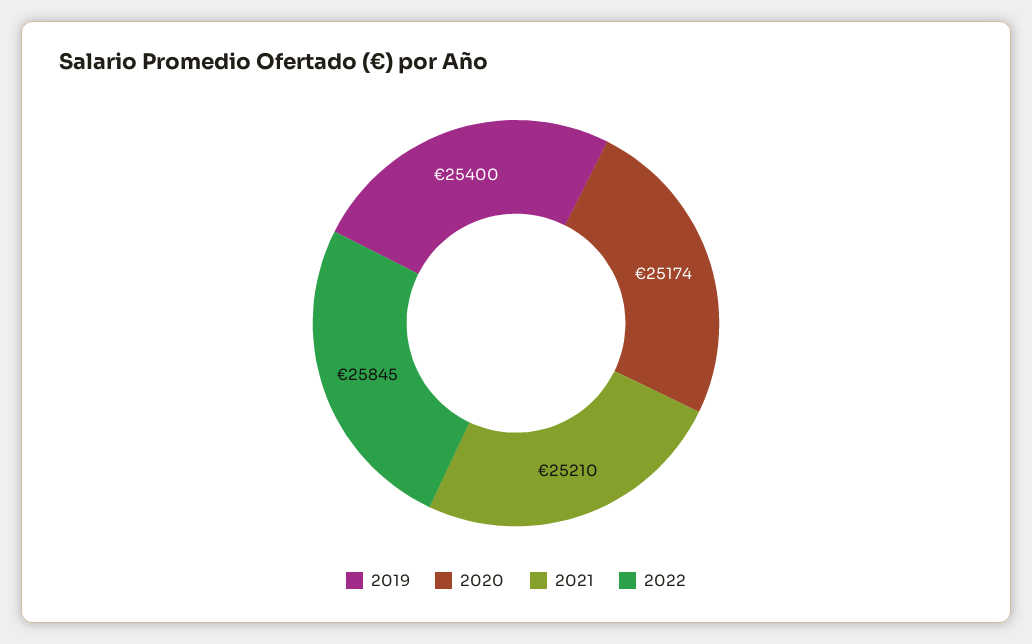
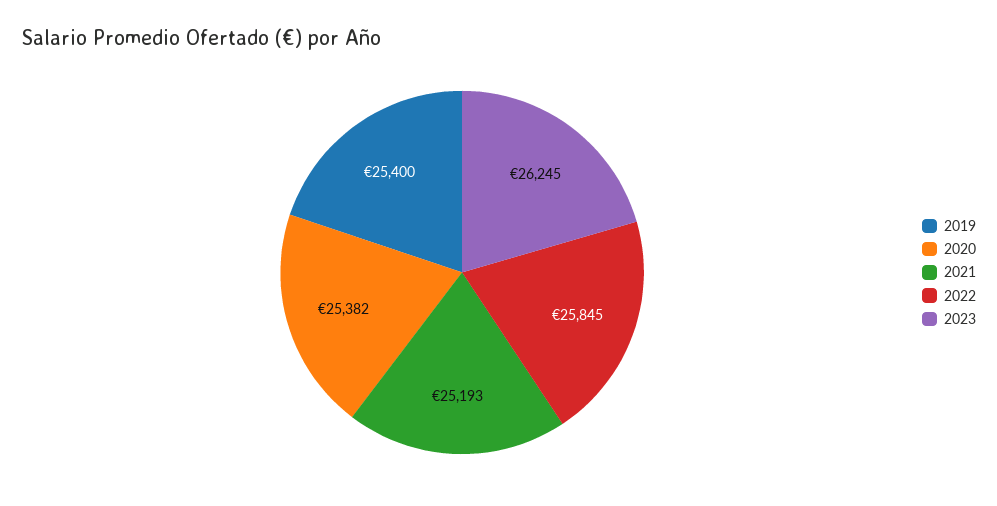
2020: 25174 -> 25382
2021: 25210 -> 25193
2023: none -> 26245

